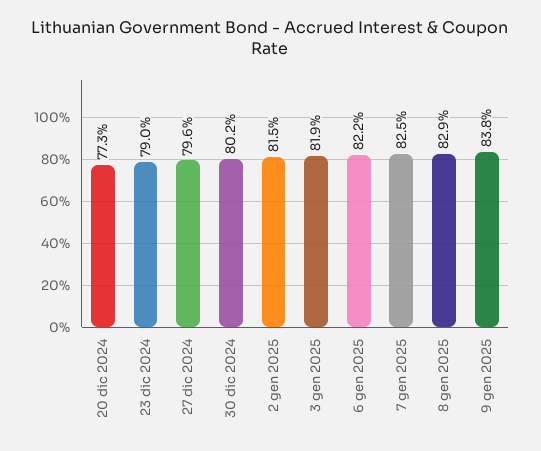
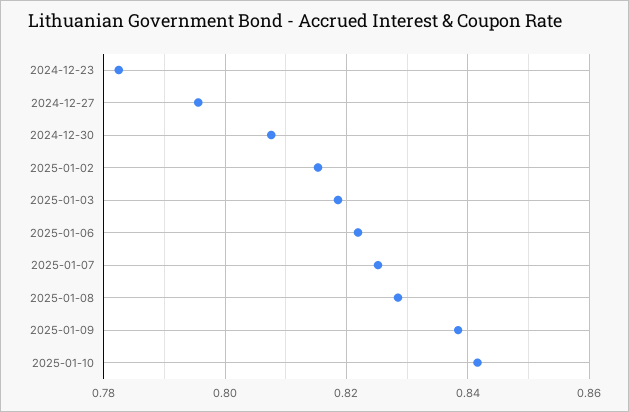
20 dic 2024: 0.773 -> none
23 dic 2024: 0.79 -> 0.782
30 dic 2024: 0.802 -> 0.808
2025-01-10: none -> 0.842

